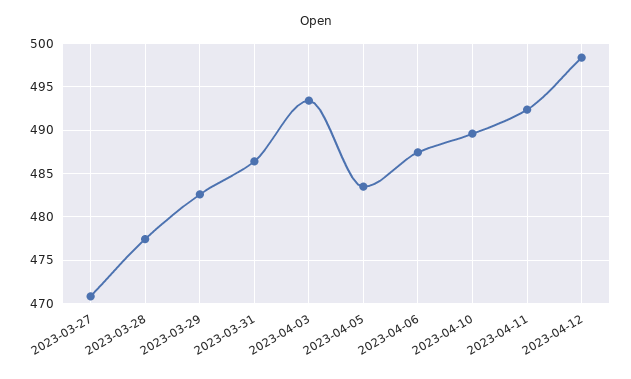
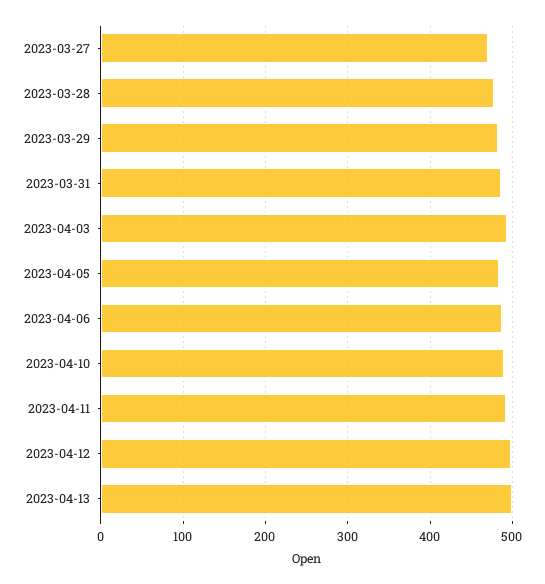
2023-04-13: none -> 500

